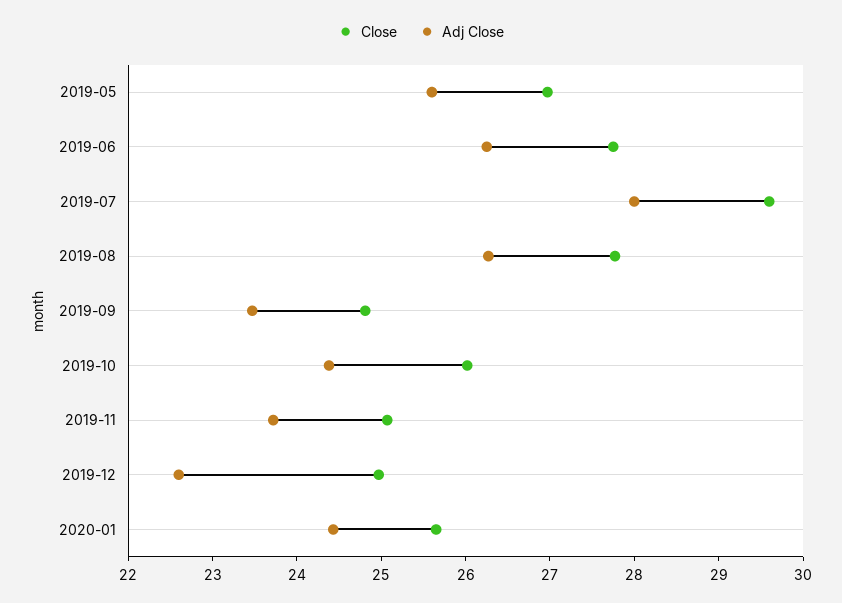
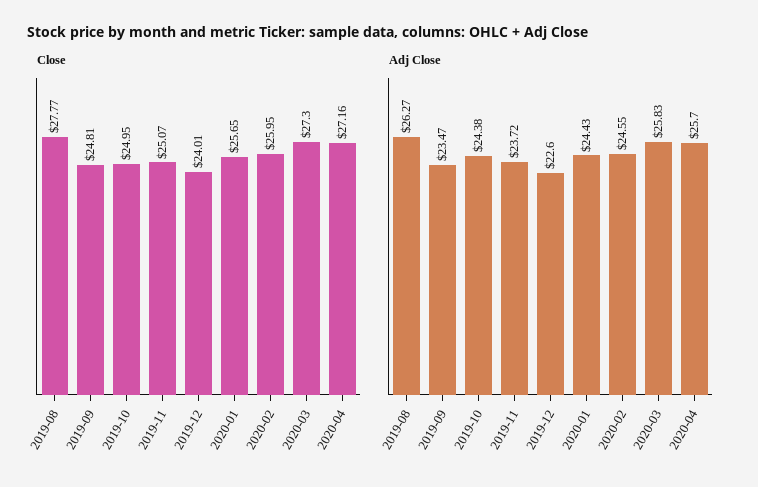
Close, 2019-05: 27 -> none
Adj Close, 2019-05: 25.6 -> none
Close, 2019-06: 27.8 -> none
Adj Close, 2019-06: 26.2 -> none
Close, 2019-07: 29.6 -> none
Adj Close, 2019-07: 28 -> none
Close, 2019-10: 26 -> 24.95
Close, 2019-12: 25 -> 24.01
Close, 2020-02: none -> 25.95
Close, 2020-03: none -> 27.3
Close, 2020-04: none -> 27.16
Adj Close, 2020-02: none -> 24.55
Adj Close, 2020-03: none -> 25.83
Adj Close, 2020-04: none -> 25.7

